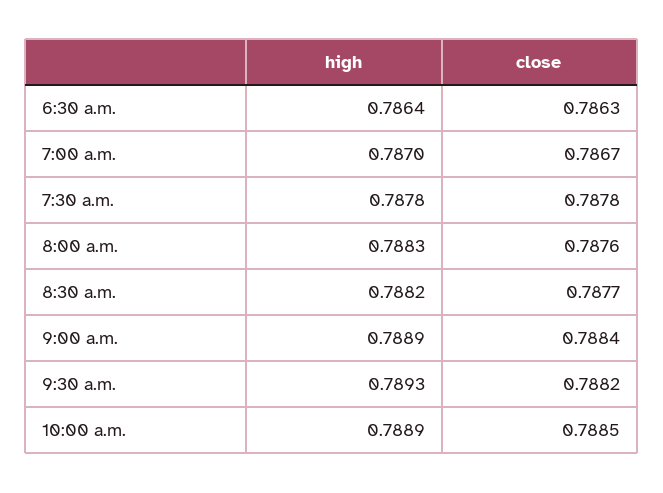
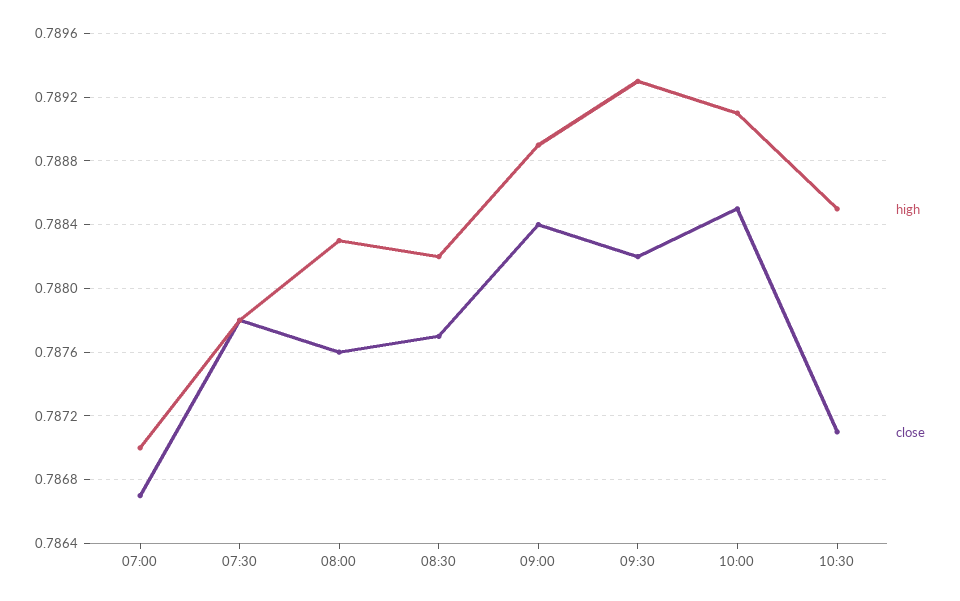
high, 6:30 a.m.: 0.7864 -> none
close, 6:30 a.m.: 0.7863 -> none
high, 10:00 a.m.: 0.7889 -> 0.7891
high, 10:30: none -> 0.7885
close, 10:30: none -> 0.7871

